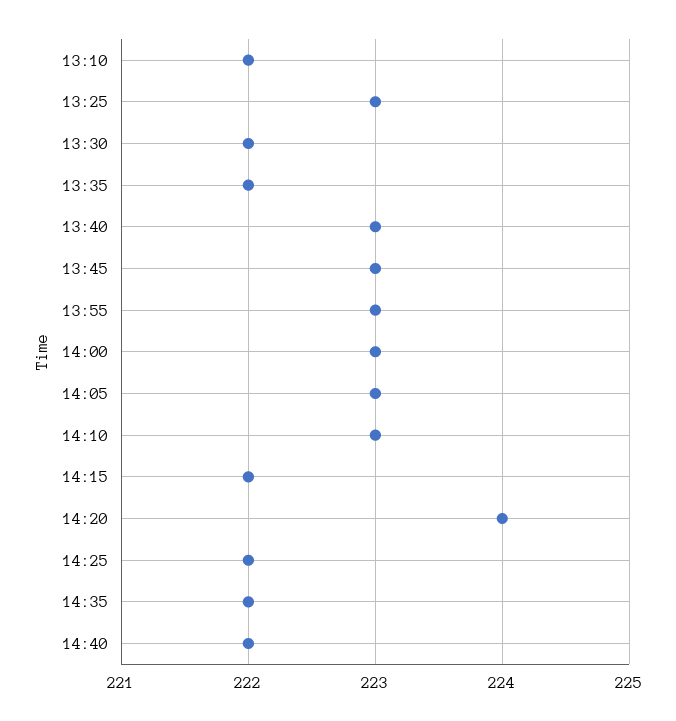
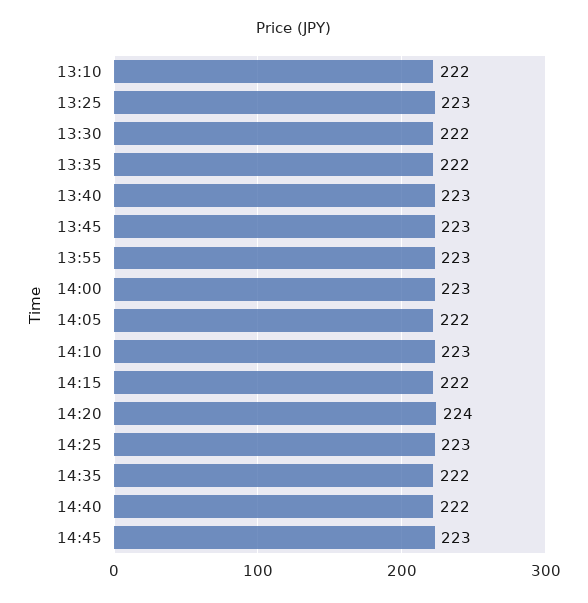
14:05: 223 -> 222
14:25: 222 -> 223
14:45: none -> 223

